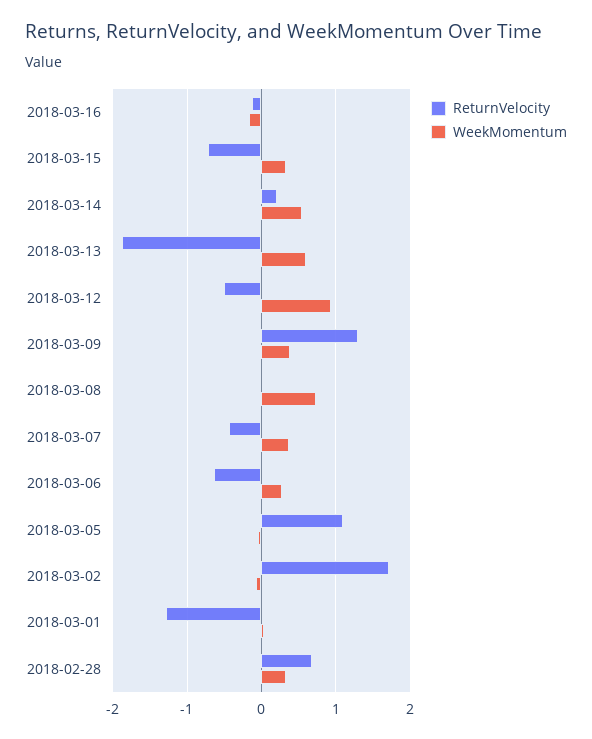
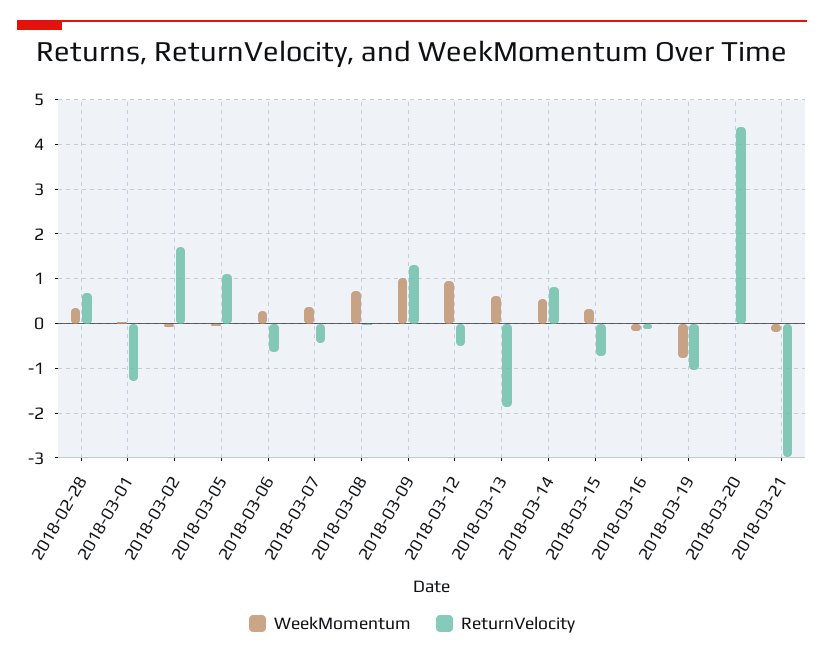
ReturnVelocity, 2018-03-14: 0.2 -> 0.8
WeekMomentum, 2018-03-09: 0.4 -> 1
WeekMomentum, 2018-03-19: none -> -0.8
ReturnVelocity, 2018-03-19: none -> -1
WeekMomentum, 2018-03-20: none -> 0
ReturnVelocity, 2018-03-20: none -> 4.4
WeekMomentum, 2018-03-21: none -> -0.2
ReturnVelocity, 2018-03-21: none -> -3

